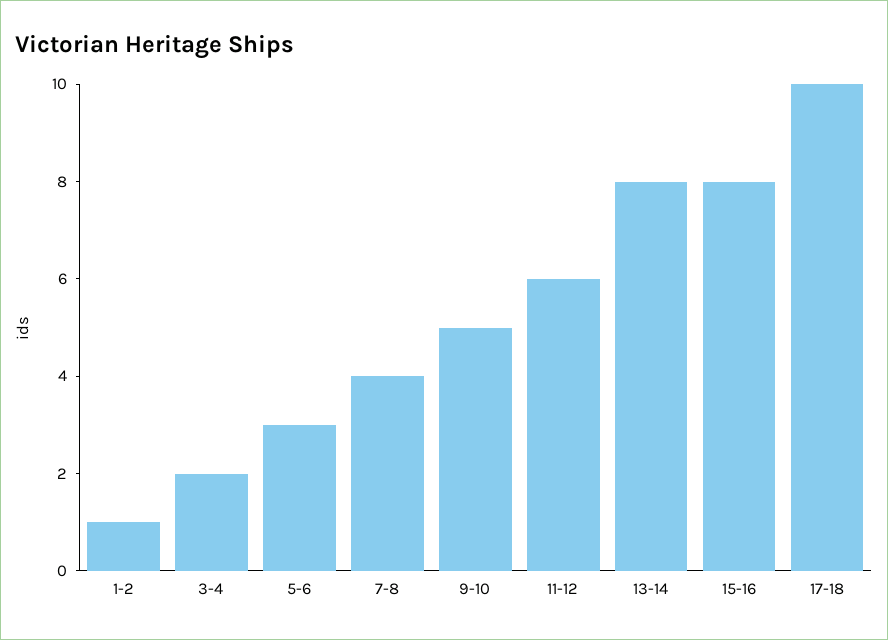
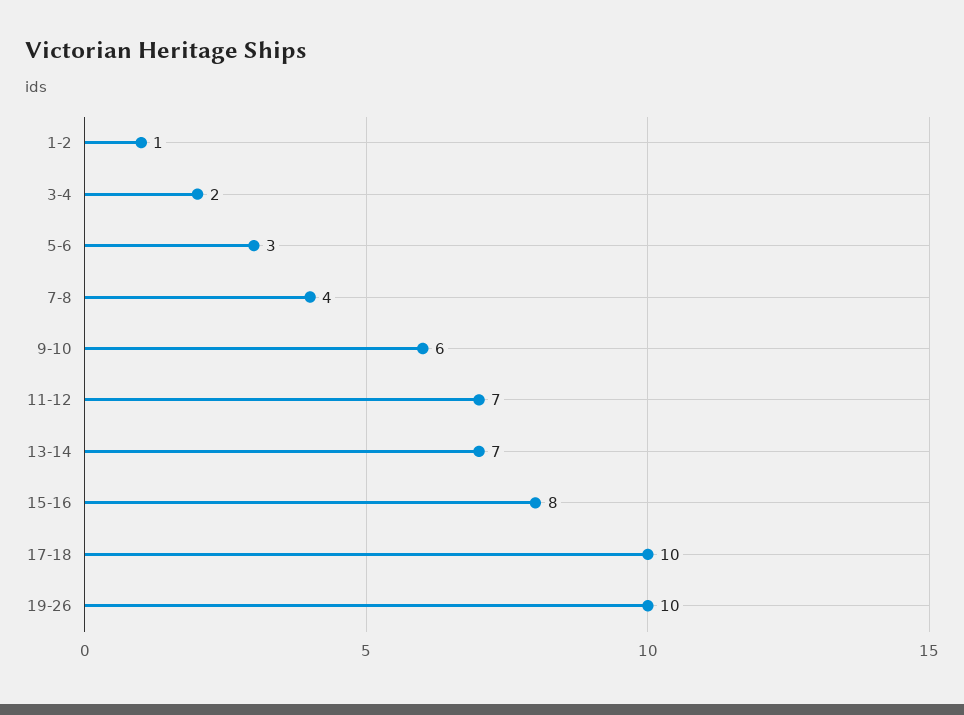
9-10: 5 -> 6
11-12: 6 -> 7
13-14: 8 -> 7
19-26: none -> 10

